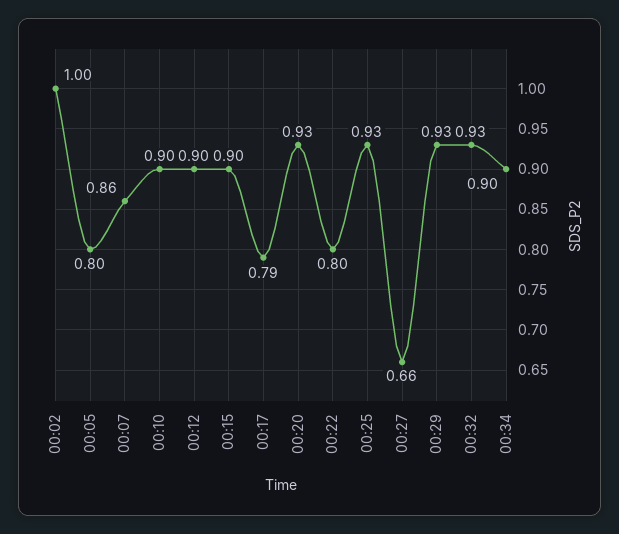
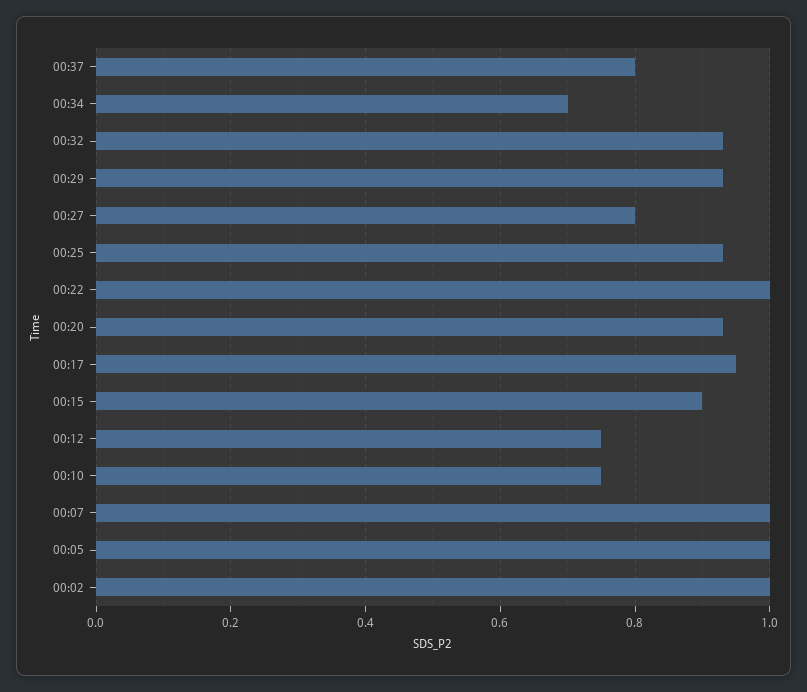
00:05: 0.8 -> 1
00:07: 0.86 -> 1
00:10: 0.9 -> 0.75
00:12: 0.9 -> 0.75
00:17: 0.79 -> 0.95
00:22: 0.8 -> 1
00:27: 0.66 -> 0.8
00:34: 0.9 -> 0.7
00:37: none -> 0.8

